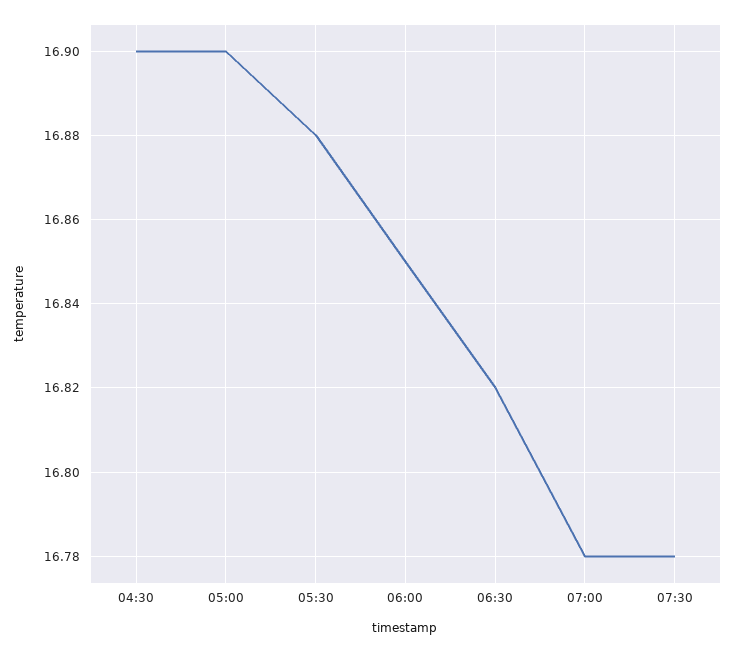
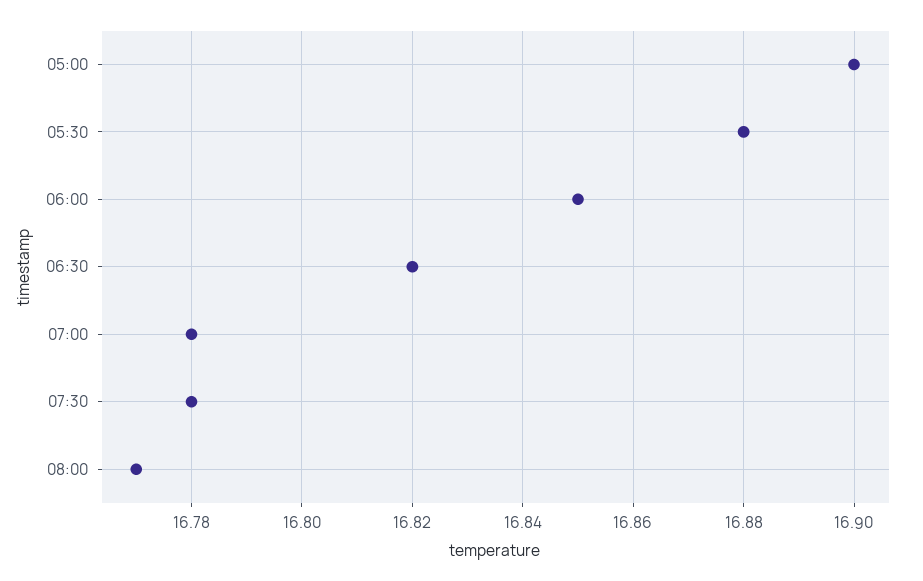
04:30: 16.9 -> none
08:00: none -> 16.77

